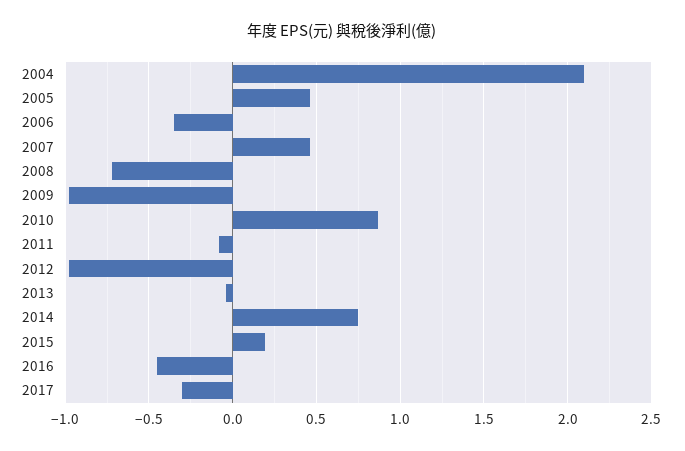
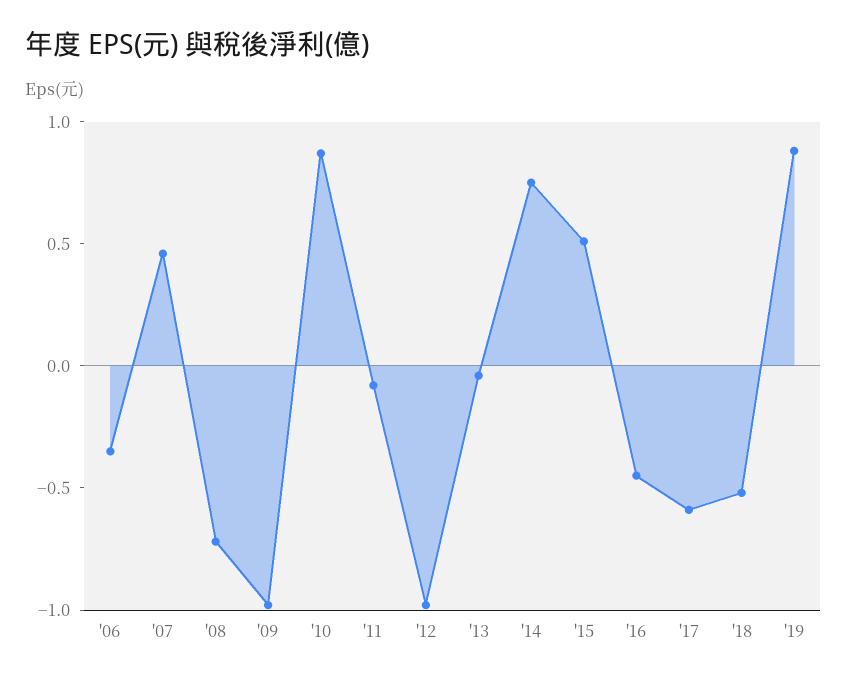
2004: 2.1 -> none
2005: 0.45 -> none
2015: 0.2 -> 0.5
2017: -0.3 -> -0.6
'18: none -> -0.5
'19: none -> 0.9

